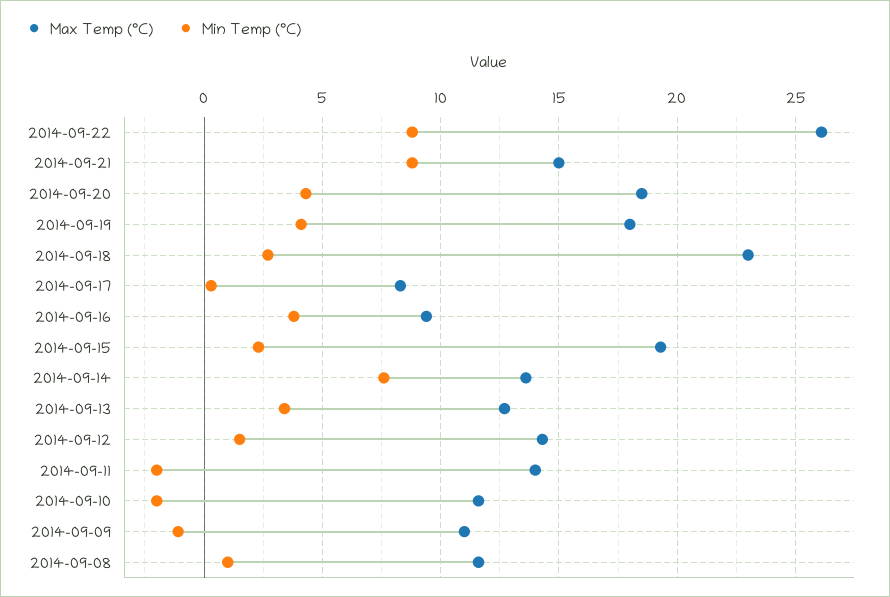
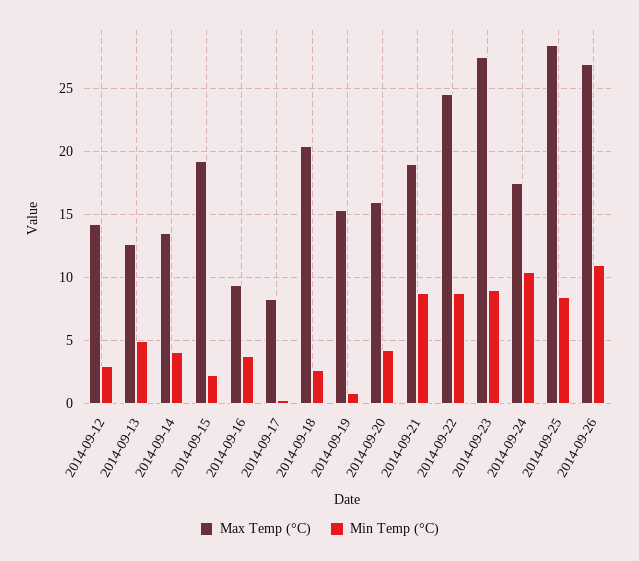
Max Temp (°C), 2014-09-22: 26 -> 24.5
Max Temp (°C), 2014-09-21: 15 -> 19
Max Temp (°C), 2014-09-20: 18.5 -> 16
Max Temp (°C), 2014-09-19: 18 -> 15.5
Min Temp (°C), 2014-09-19: 4 -> 1
Max Temp (°C), 2014-09-18: 23 -> 20.5
Min Temp (°C), 2014-09-14: 7.5 -> 4
Min Temp (°C), 2014-09-13: 3.5 -> 5
Min Temp (°C), 2014-09-12: 1.5 -> 3
Max Temp (°C), 2014-09-11: 14 -> none
Min Temp (°C), 2014-09-11: -2 -> none
Max Temp (°C), 2014-09-10: 11.5 -> none
Min Temp (°C), 2014-09-10: -2 -> none
Max Temp (°C), 2014-09-09: 11 -> none
Min Temp (°C), 2014-09-09: -1 -> none
Max Temp (°C), 2014-09-08: 11.5 -> none
Min Temp (°C), 2014-09-08: 1 -> none
Max Temp (°C), 2014-09-23: none -> 27.5
Min Temp (°C), 2014-09-23: none -> 9
Max Temp (°C), 2014-09-24: none -> 17.5
Min Temp (°C), 2014-09-24: none -> 10.5
Max Temp (°C), 2014-09-25: none -> 28.5
Min Temp (°C), 2014-09-25: none -> 8.5
Max Temp (°C), 2014-09-26: none -> 27
Min Temp (°C), 2014-09-26: none -> 11

